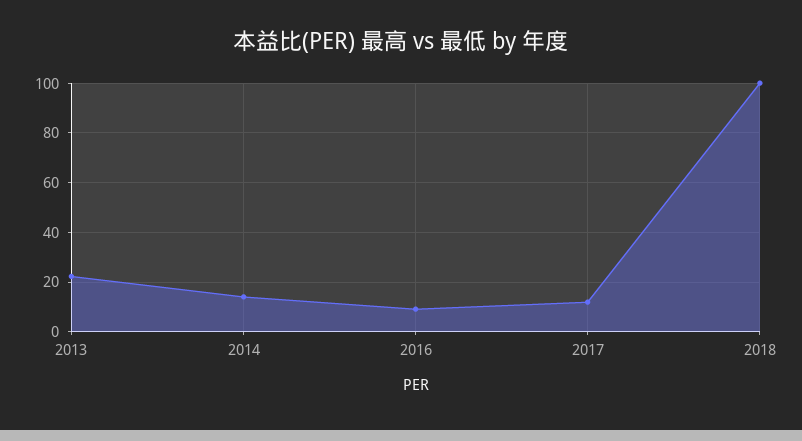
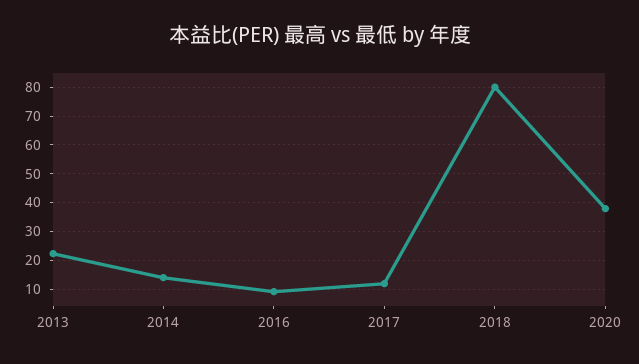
2018: 100 -> 80
2020: none -> 37.5

